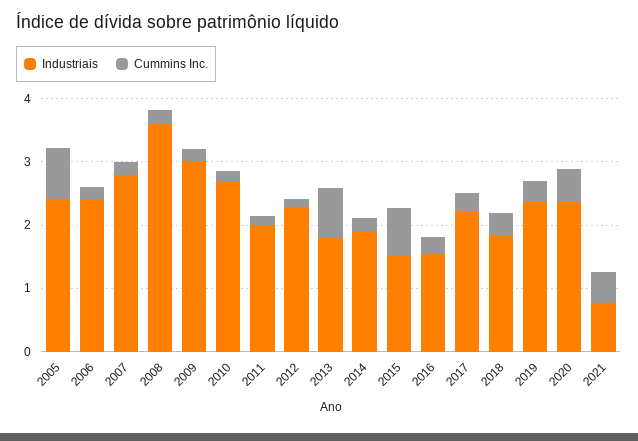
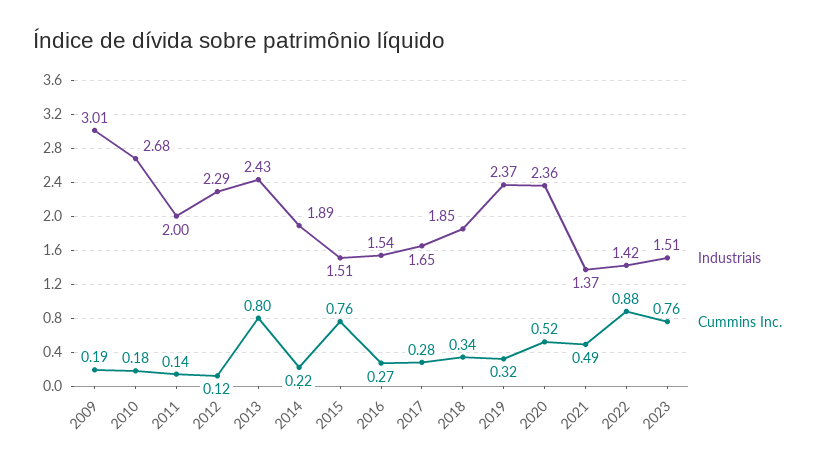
Industriais, 2005: 2.4 -> none
Cummins Inc., 2005: 0.8 -> none
Industriais, 2006: 2.4 -> none
Cummins Inc., 2006: 0.2 -> none
Industriais, 2007: 2.8 -> none
Cummins Inc., 2007: 0.2 -> none
Industriais, 2008: 3.6 -> none
Cummins Inc., 2008: 0.2 -> none
Industriais, 2013: 1.8 -> 2.43
Industriais, 2017: 2.2 -> 1.65
Industriais, 2021: 0.8 -> 1.37
Industriais, 2022: none -> 1.42
Cummins Inc., 2022: none -> 0.88
Industriais, 2023: none -> 1.51
Cummins Inc., 2023: none -> 0.76

